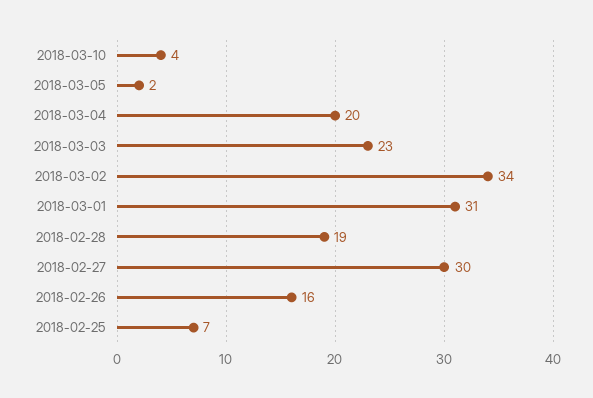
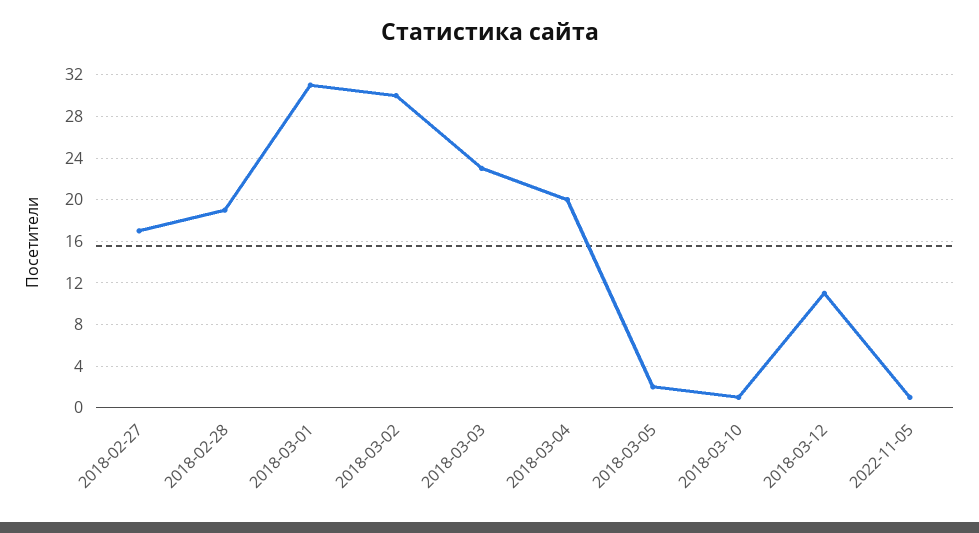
2018-03-10: 4 -> 1
2018-03-02: 34 -> 30
2018-02-27: 30 -> 17
2018-02-26: 16 -> none
2018-02-25: 7 -> none
2018-03-12: none -> 11
2022-11-05: none -> 1

